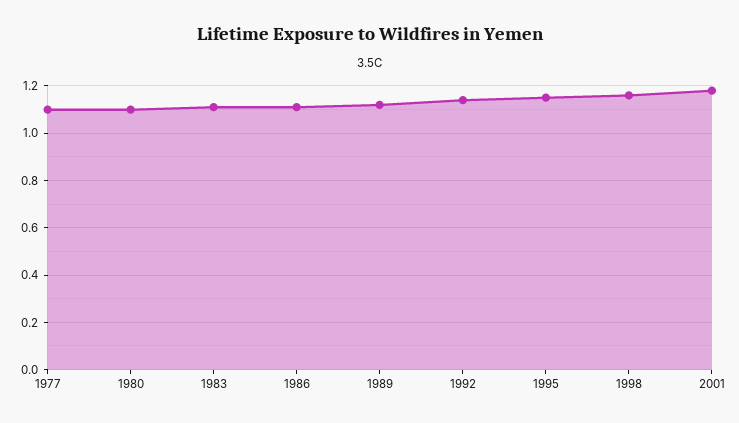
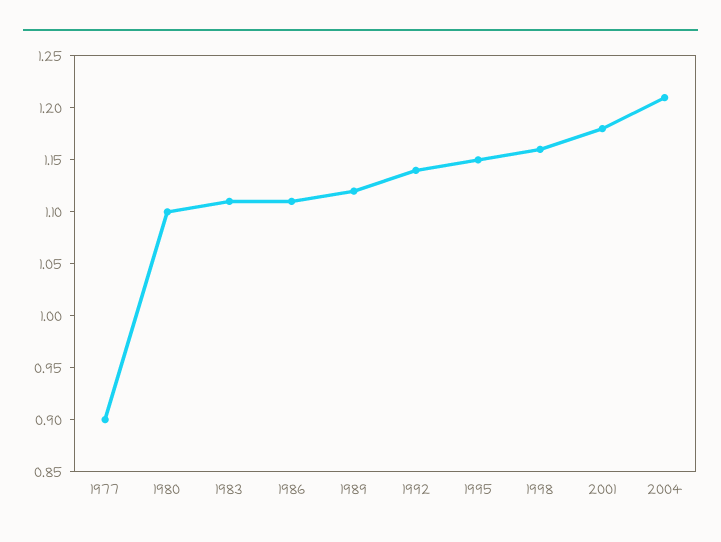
1977: 1.1 -> 0.9
2004: none -> 1.21

